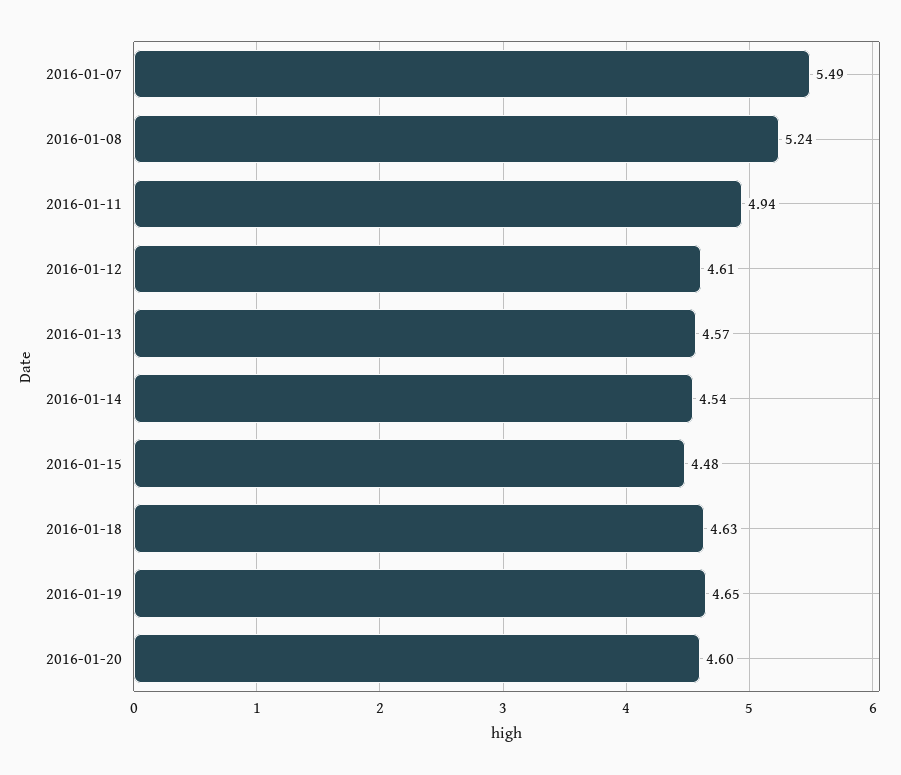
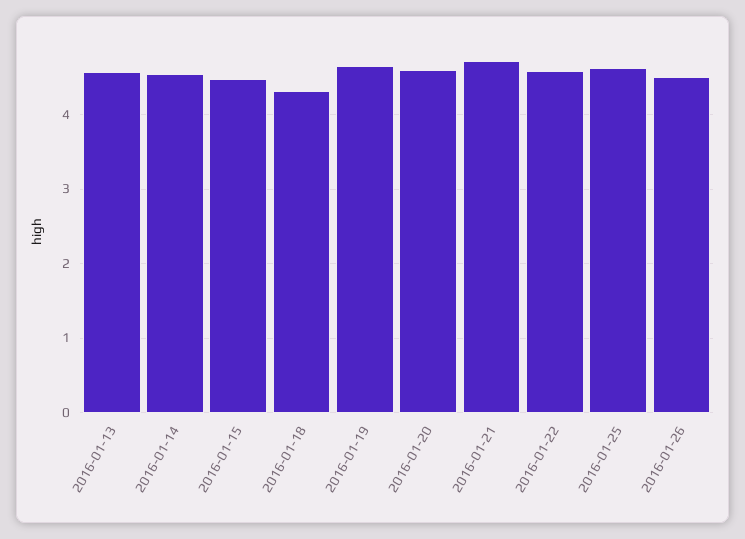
2016-01-07: 5.49 -> none
2016-01-08: 5.24 -> none
2016-01-11: 4.94 -> none
2016-01-12: 4.61 -> none
2016-01-18: 4.63 -> 4.3
2016-01-21: none -> 4.7
2016-01-22: none -> 4.6
2016-01-25: none -> 4.6
2016-01-26: none -> 4.5

